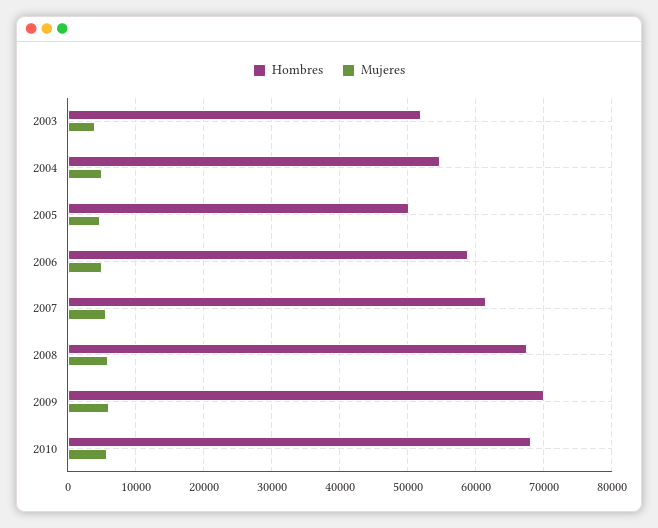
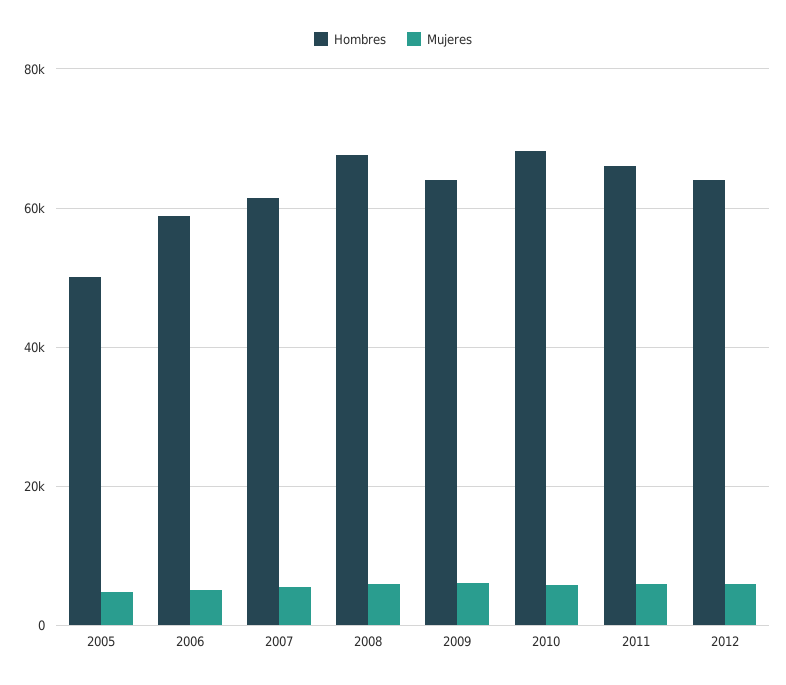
Hombres, 2003: 52000 -> none
Mujeres, 2003: 4000 -> none
Hombres, 2004: 55000 -> none
Mujeres, 2004: 5000 -> none
Hombres, 2009: 70000 -> 64000
Hombres, 2011: none -> 66000
Mujeres, 2011: none -> 6000
Hombres, 2012: none -> 64000
Mujeres, 2012: none -> 6000

